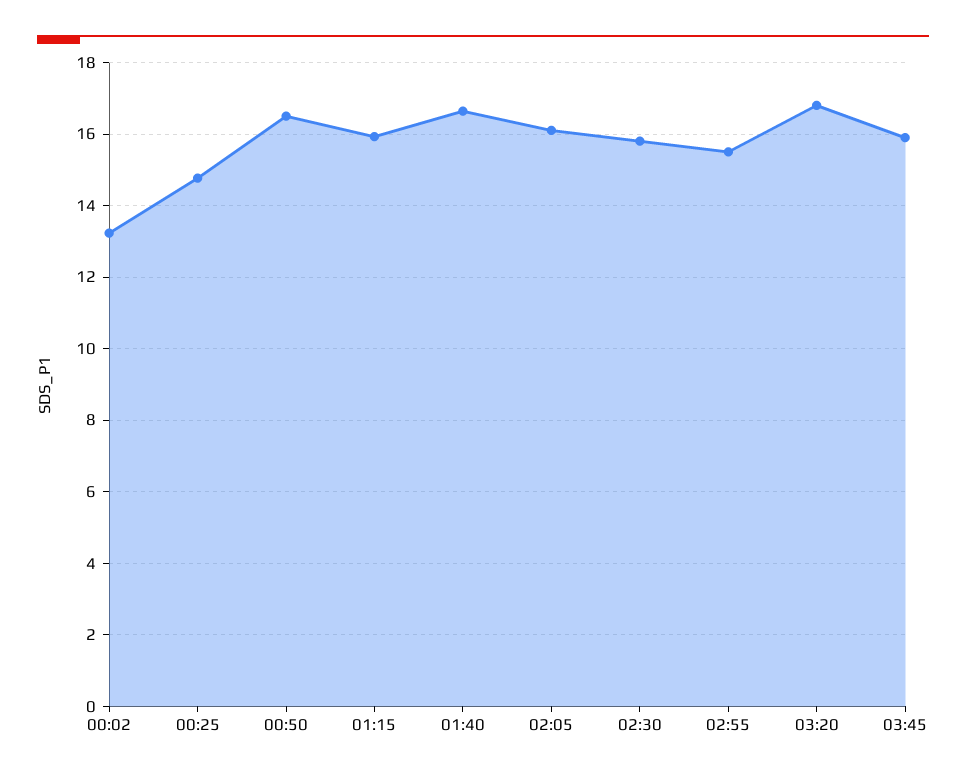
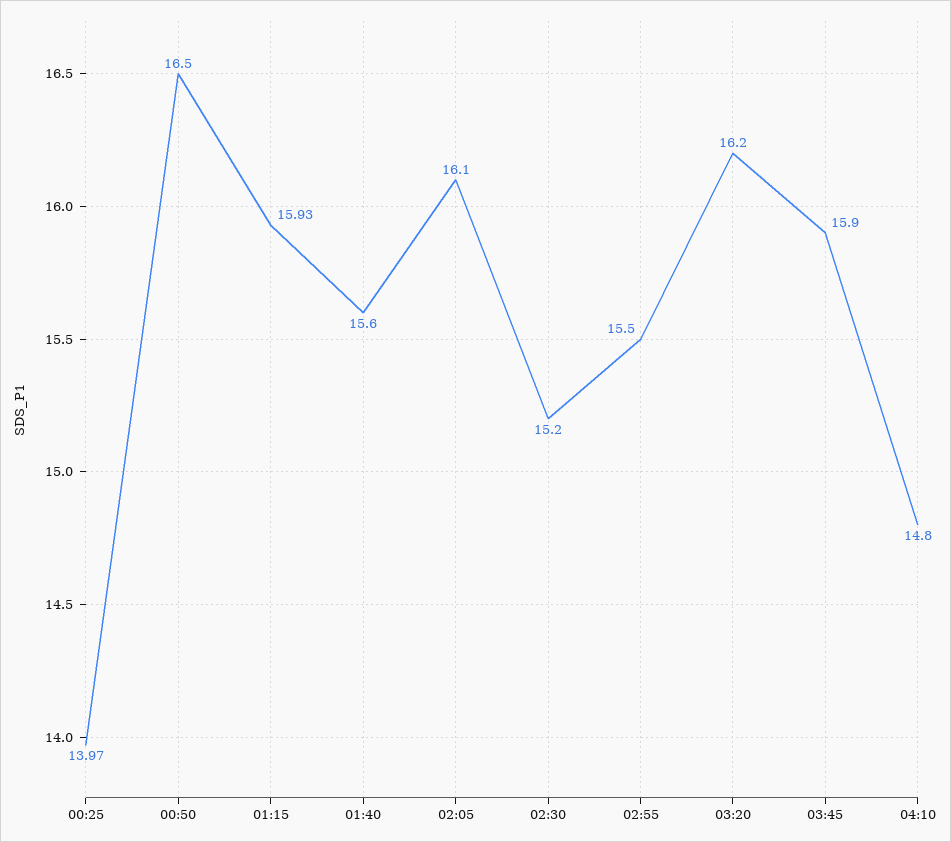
00:02: 13.2 -> none
00:25: 14.8 -> 13.97
01:40: 16.6 -> 15.6
02:30: 15.8 -> 15.2
03:20: 16.8 -> 16.2
04:10: none -> 14.8

